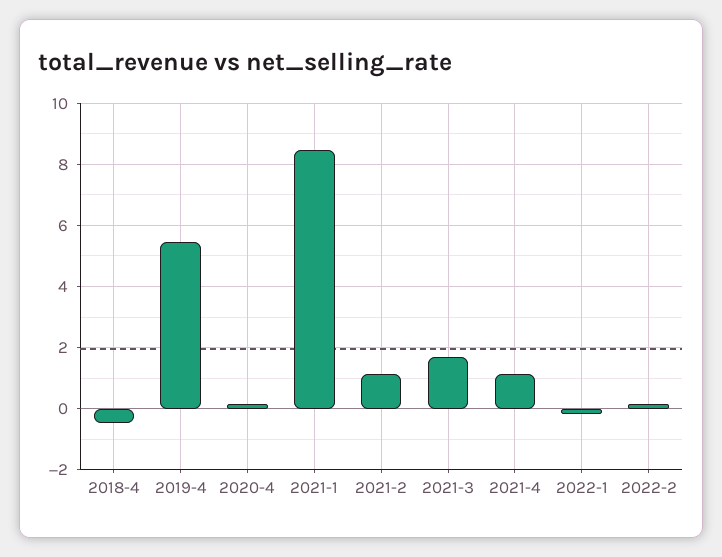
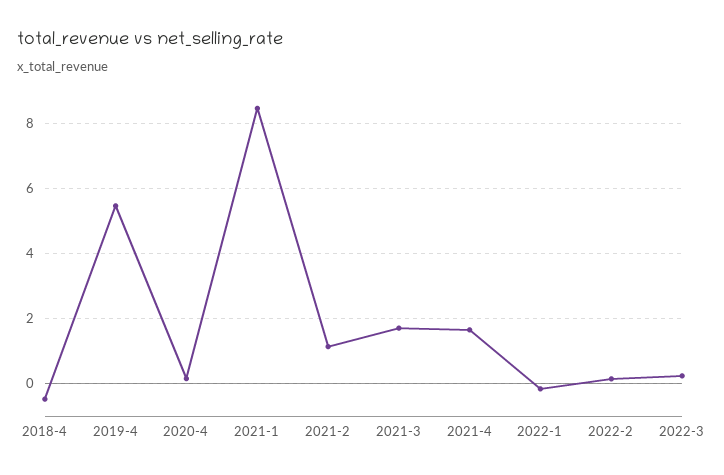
2021-4: 1.2 -> 1.6
2022-3: none -> 0.2

